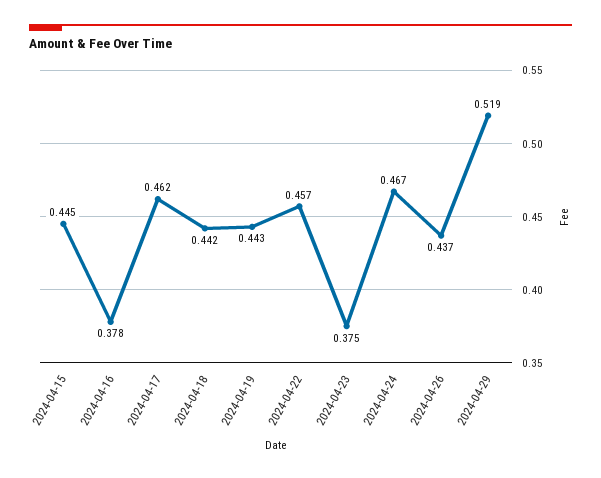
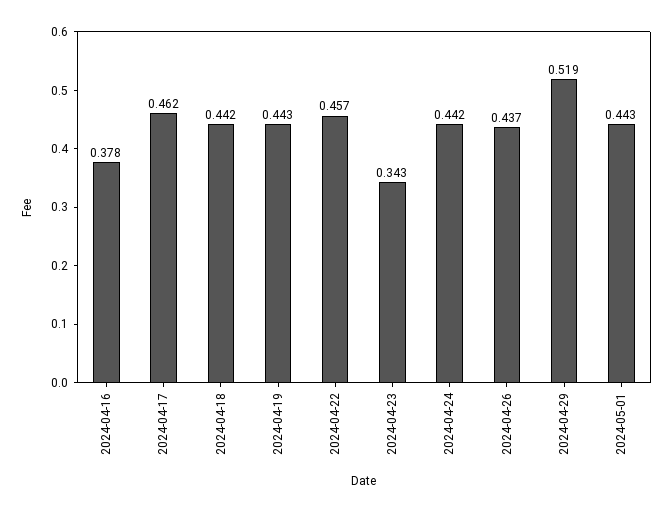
2024-04-15: 0.445 -> none
2024-04-23: 0.375 -> 0.343
2024-04-24: 0.467 -> 0.442
2024-05-01: none -> 0.443

